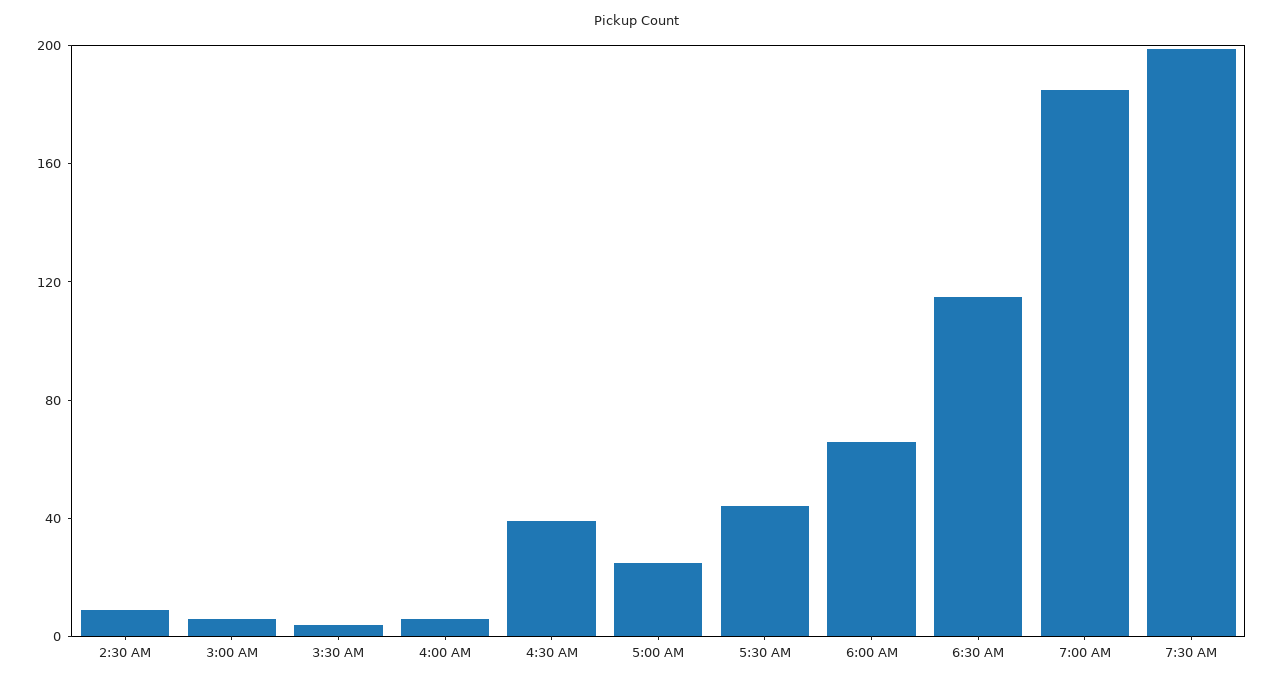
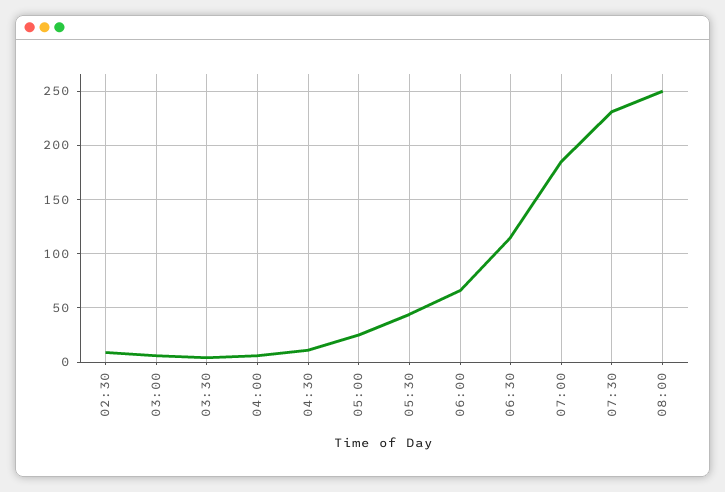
4:30 AM: 40 -> 10
7:30 AM: 200 -> 230
08:00: none -> 250

